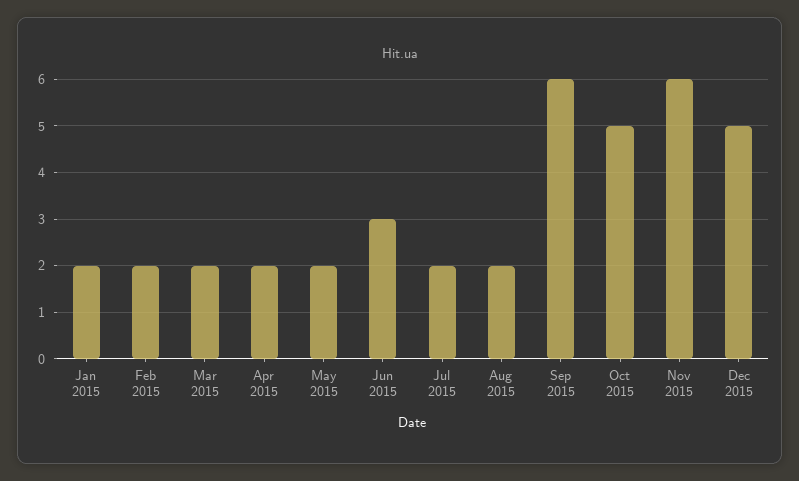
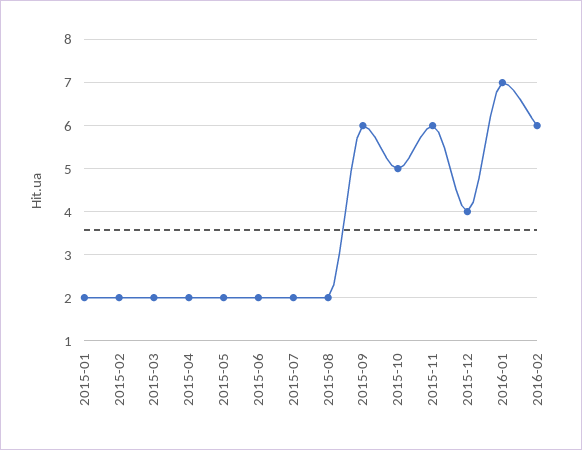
Jun 2015: 3 -> 2
Dec 2015: 5 -> 4
2016-01: none -> 7
2016-02: none -> 6

